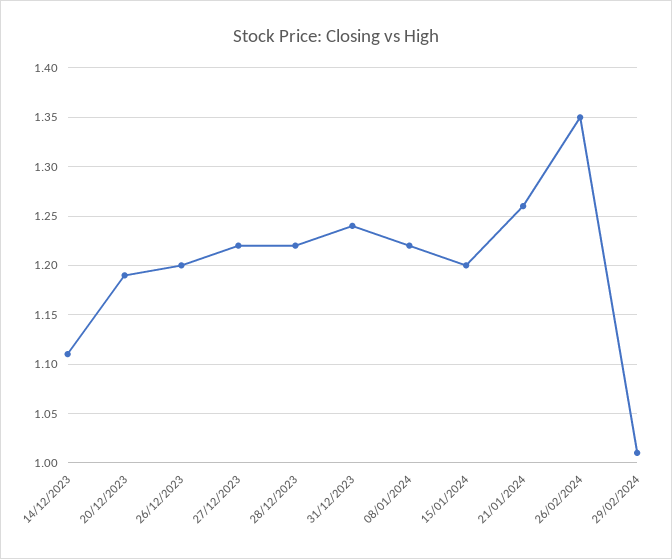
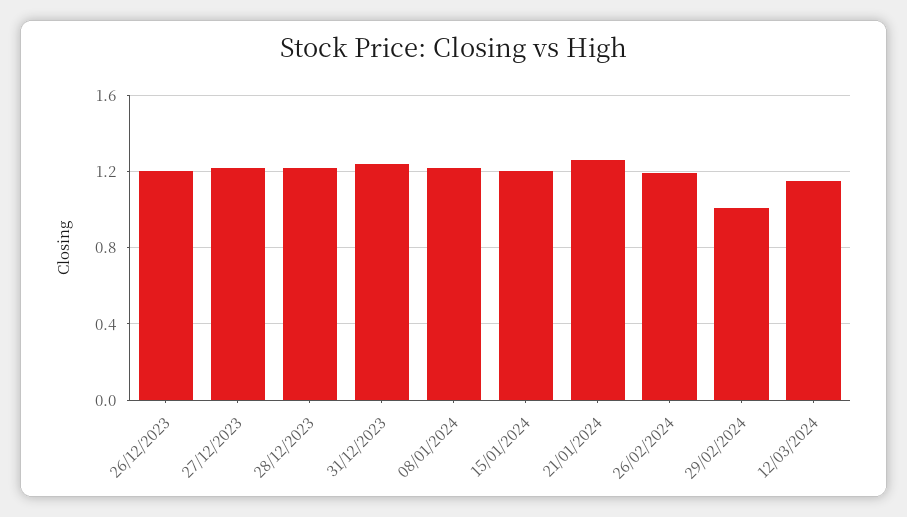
14/12/2023: 1.11 -> none
20/12/2023: 1.19 -> none
26/02/2024: 1.35 -> 1.2
12/03/2024: none -> 1.15

